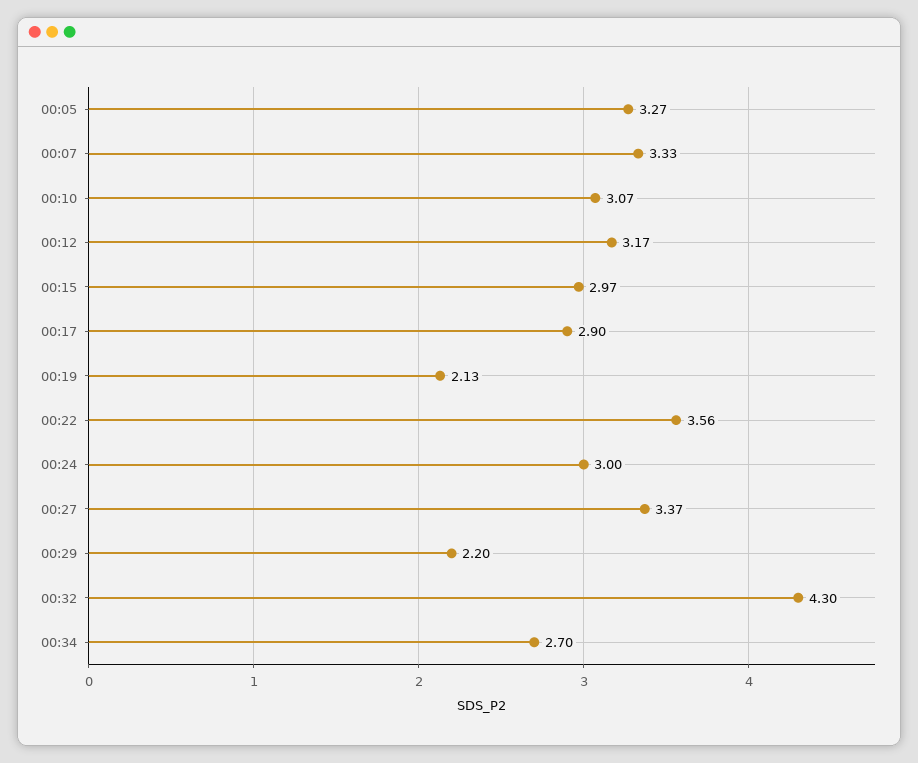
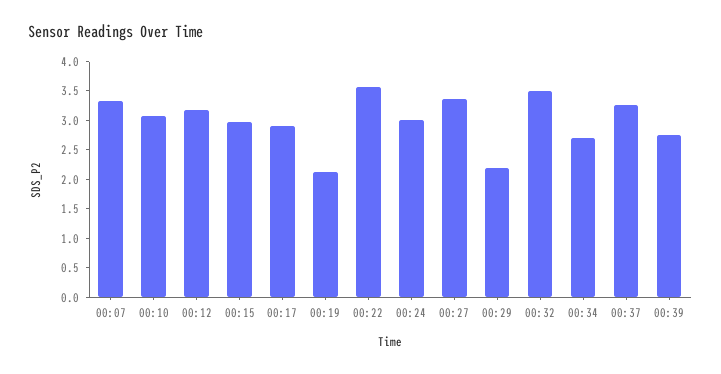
00:05: 3.27 -> none
00:32: 4.3 -> 3.5
00:37: none -> 3.25
00:39: none -> 2.75

